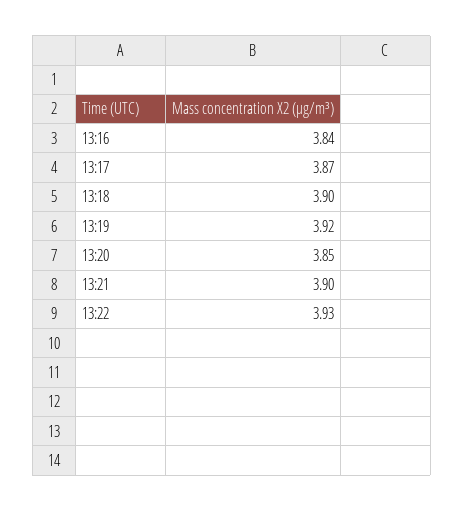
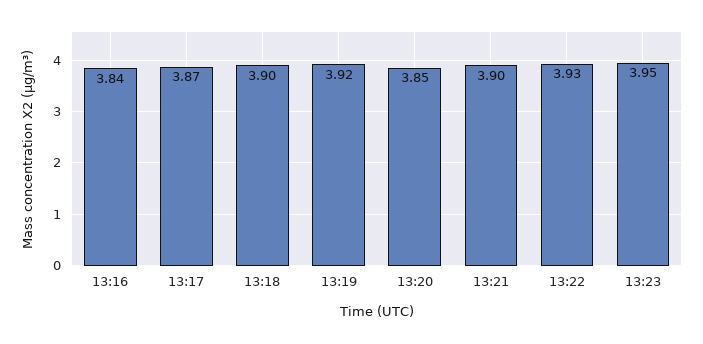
13:23: none -> 3.95

